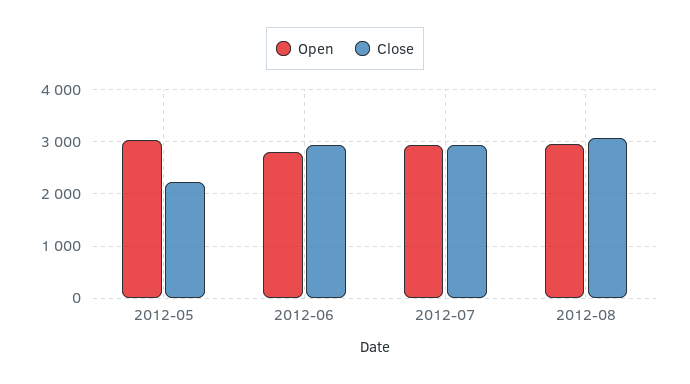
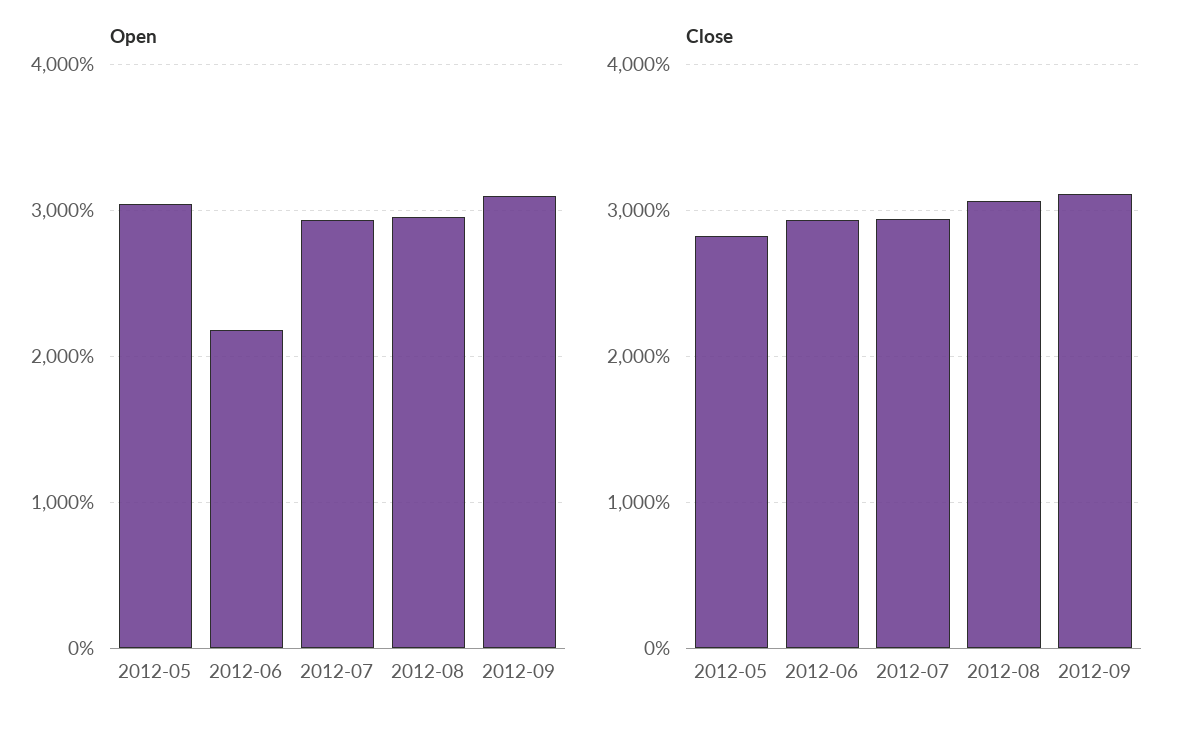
Close, 2012-05: 2200 -> 2800
Open, 2012-06: 2800 -> 2200
Open, 2012-09: none -> 3100
Close, 2012-09: none -> 3100

